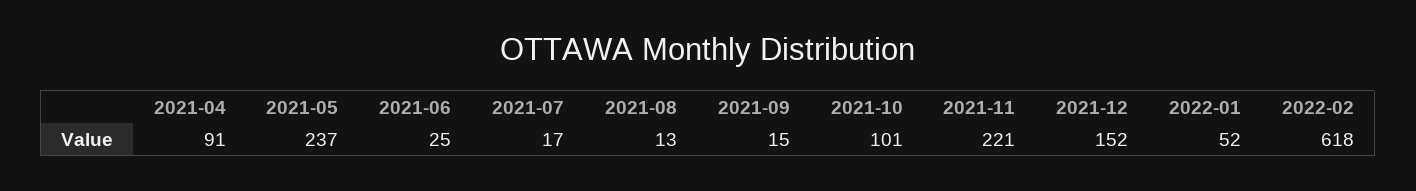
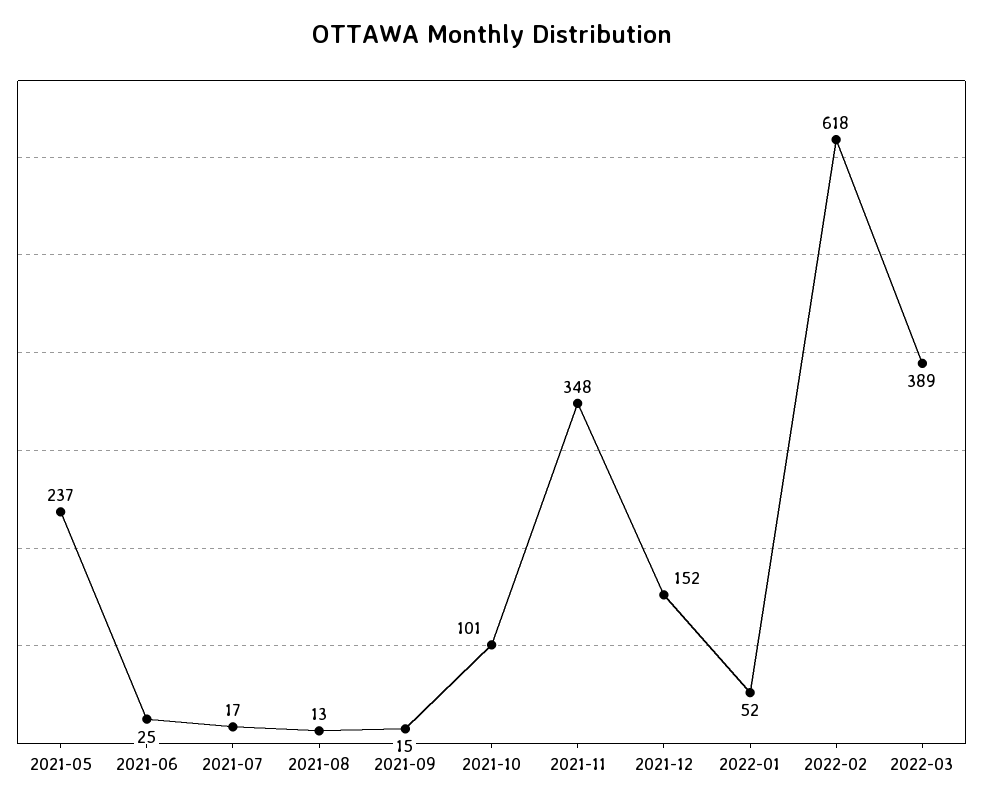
2021-04: 91 -> none
2021-11: 221 -> 348
2022-03: none -> 389

